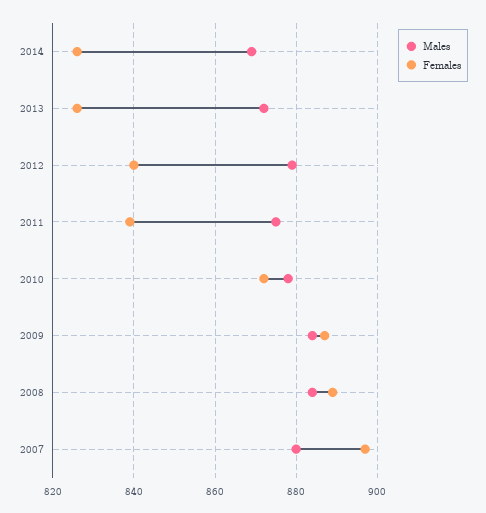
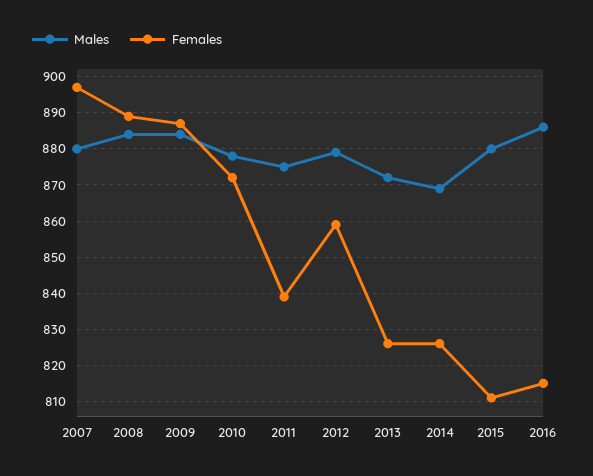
Females, 2012: 840 -> 860
Males, 2015: none -> 880
Females, 2015: none -> 810
Males, 2016: none -> 885
Females, 2016: none -> 815

